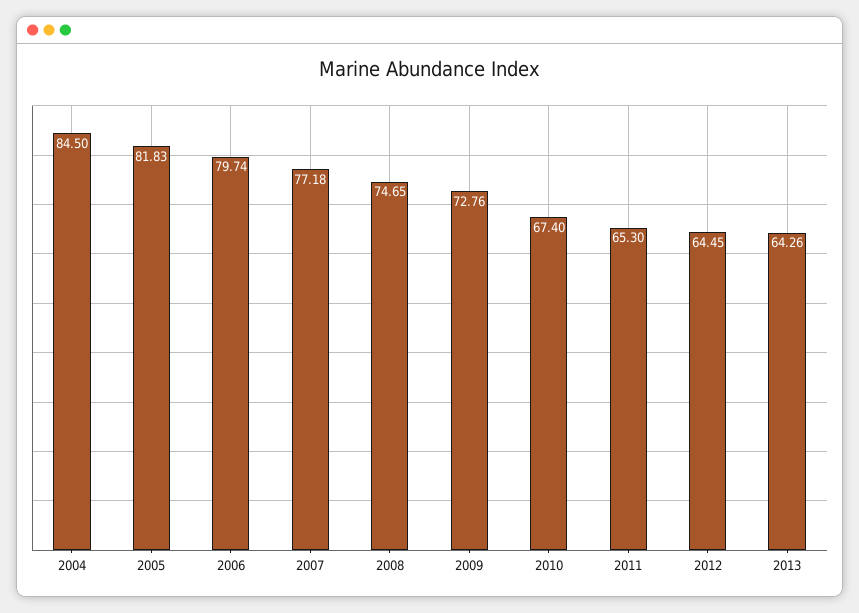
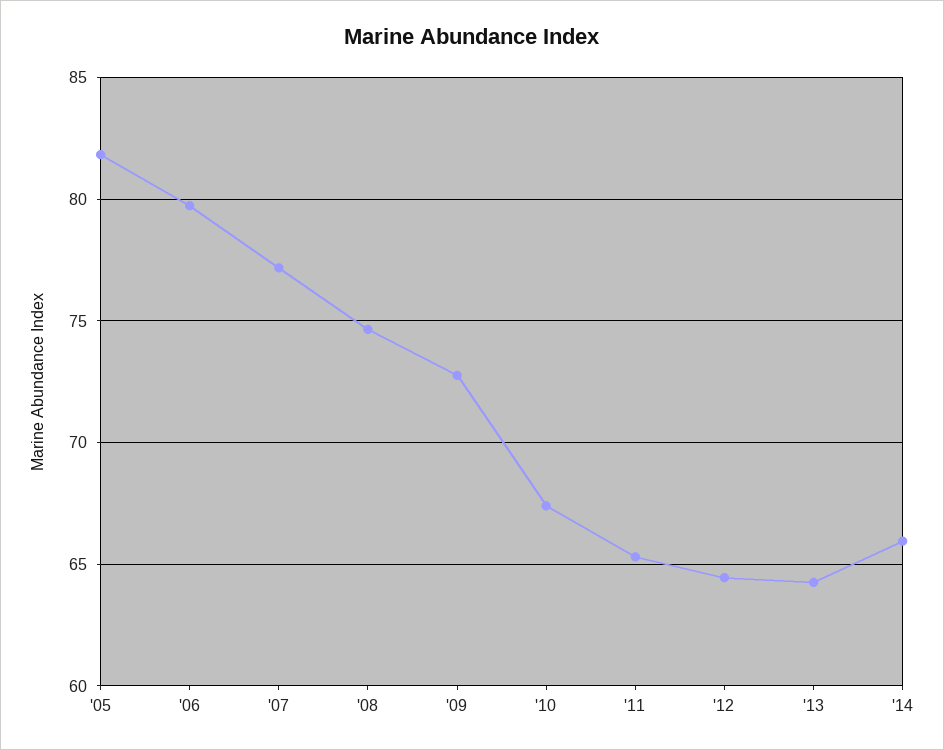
2004: 84.5 -> none
'14: none -> 66

